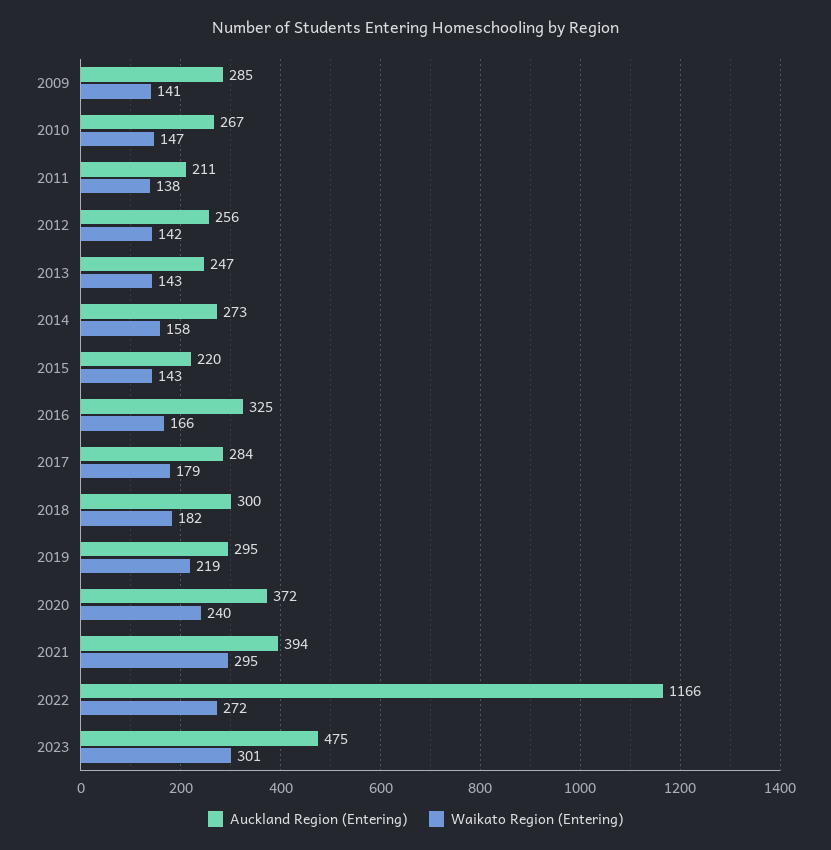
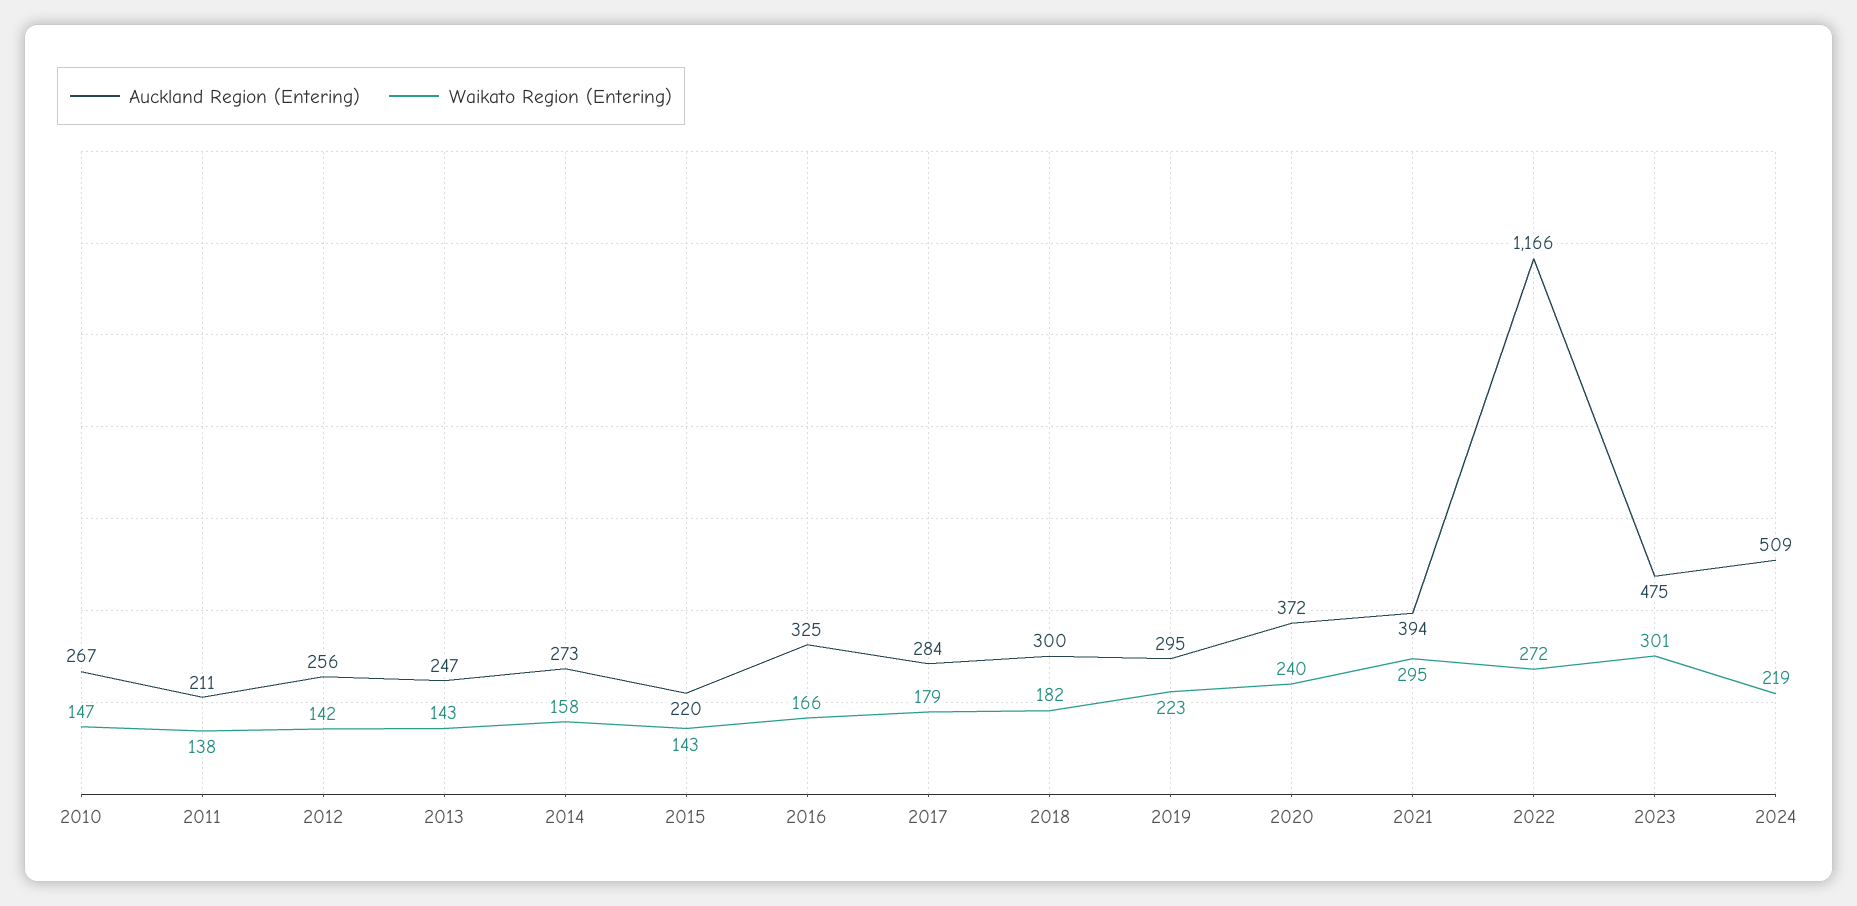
Auckland Region (Entering), 2009: 285 -> none
Waikato Region (Entering), 2009: 141 -> none
Waikato Region (Entering), 2019: 219 -> 223
Auckland Region (Entering), 2024: none -> 509
Waikato Region (Entering), 2024: none -> 219

